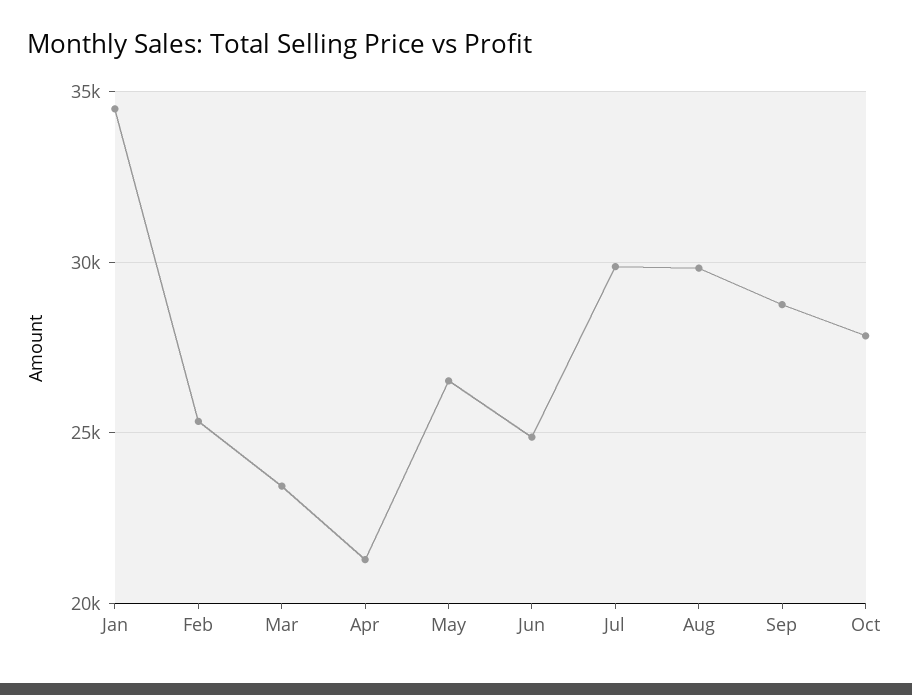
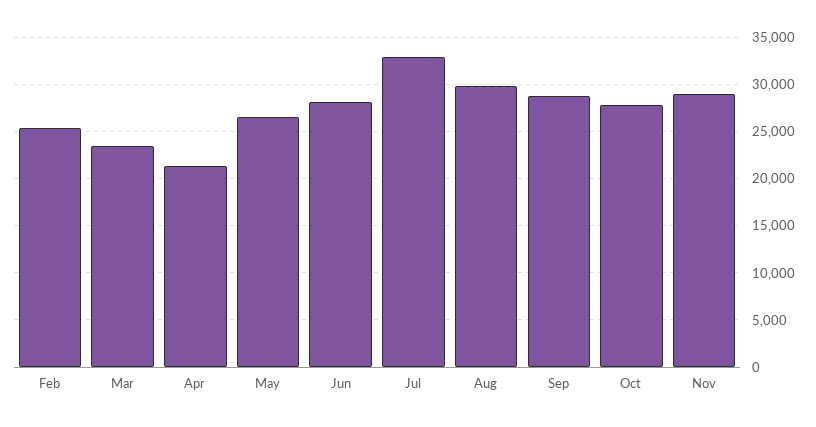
Jan: 34500 -> none
Jun: 25000 -> 28000
Jul: 30000 -> 33000
Nov: none -> 29000

